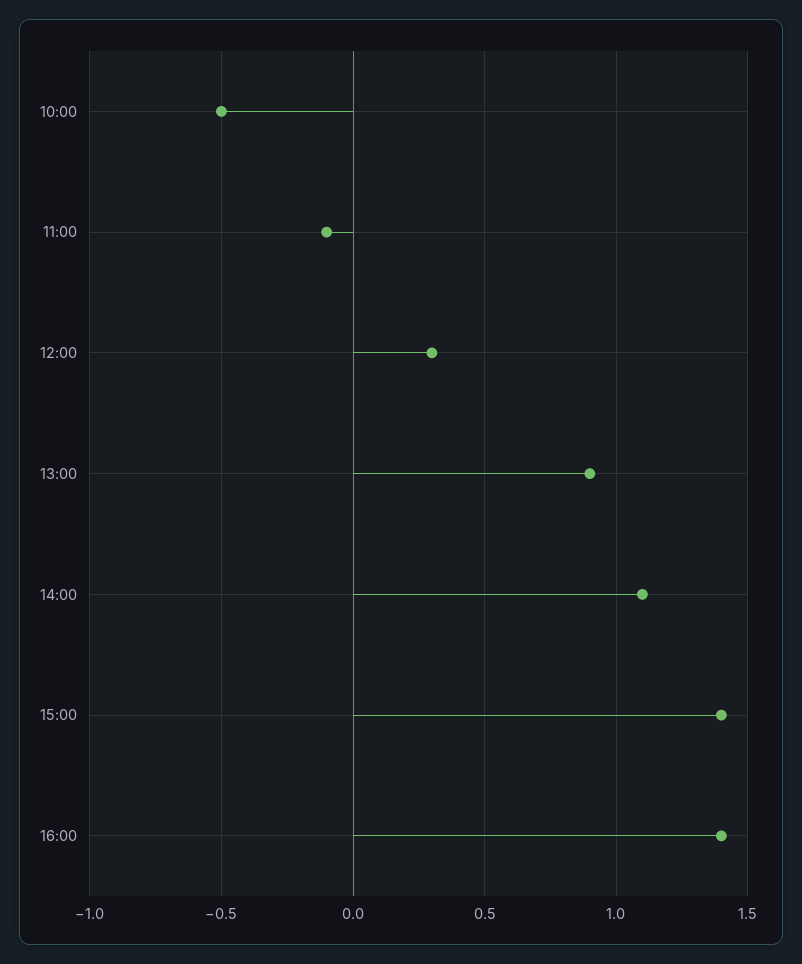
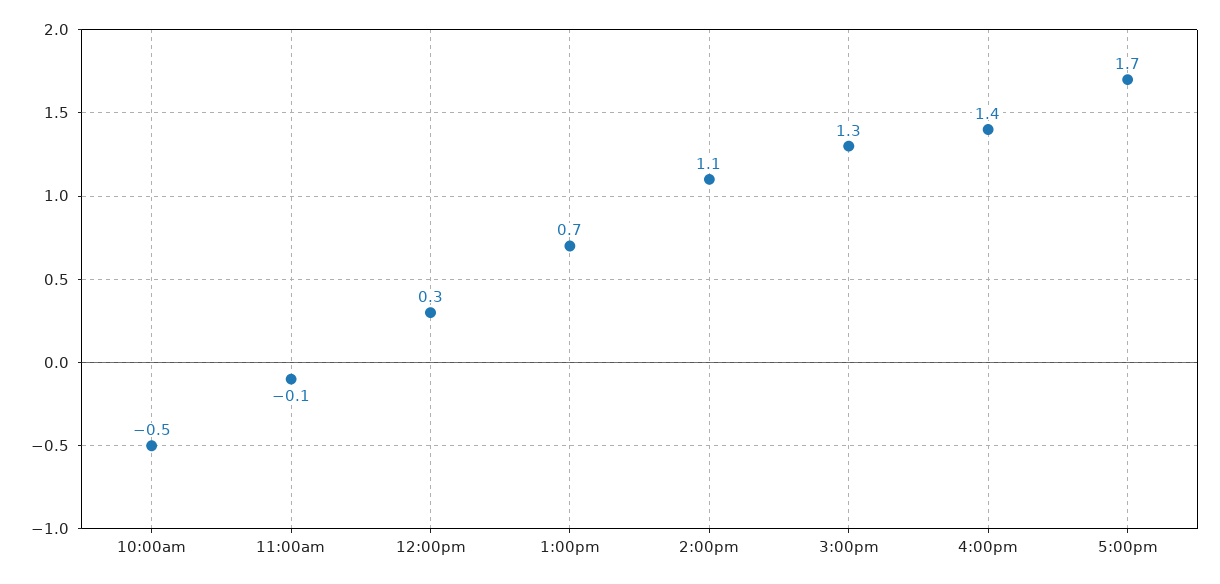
13:00: 0.9 -> 0.7
15:00: 1.4 -> 1.3
5:00pm: none -> 1.7

